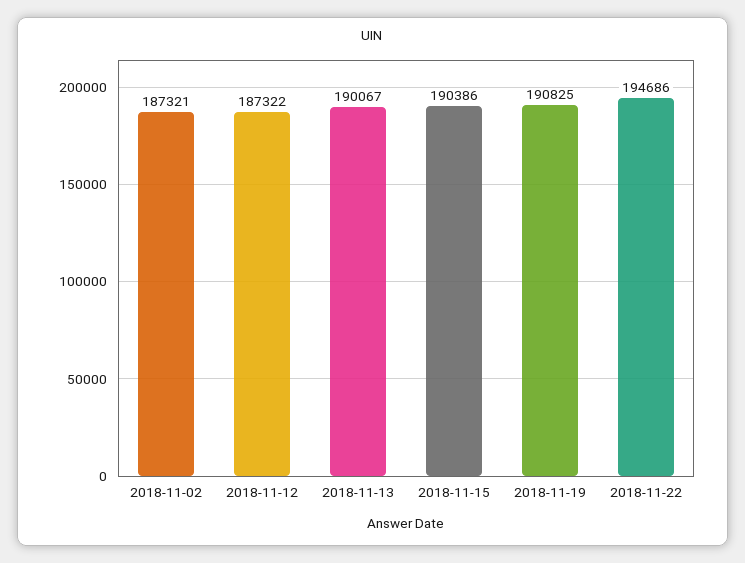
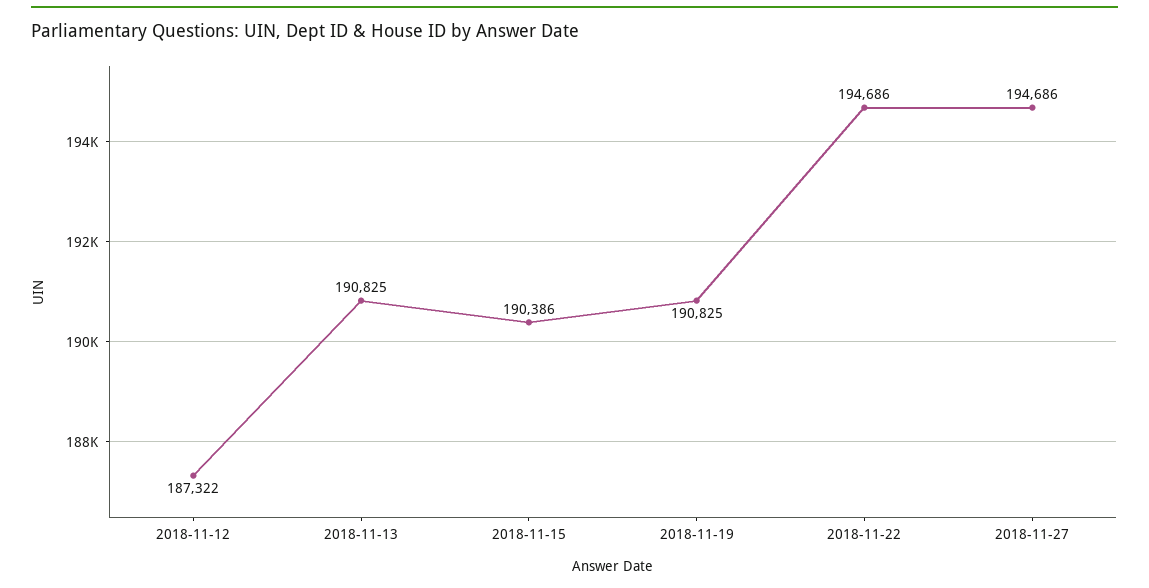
2018-11-02: 187321 -> none
2018-11-13: 190067 -> 190825
2018-11-27: none -> 194686

